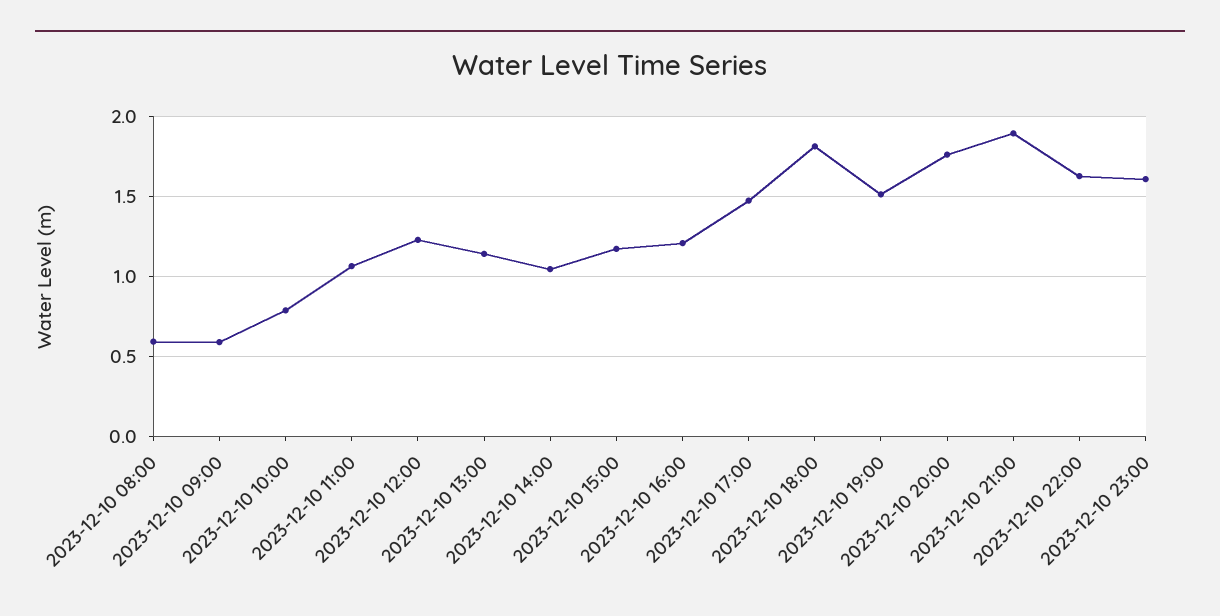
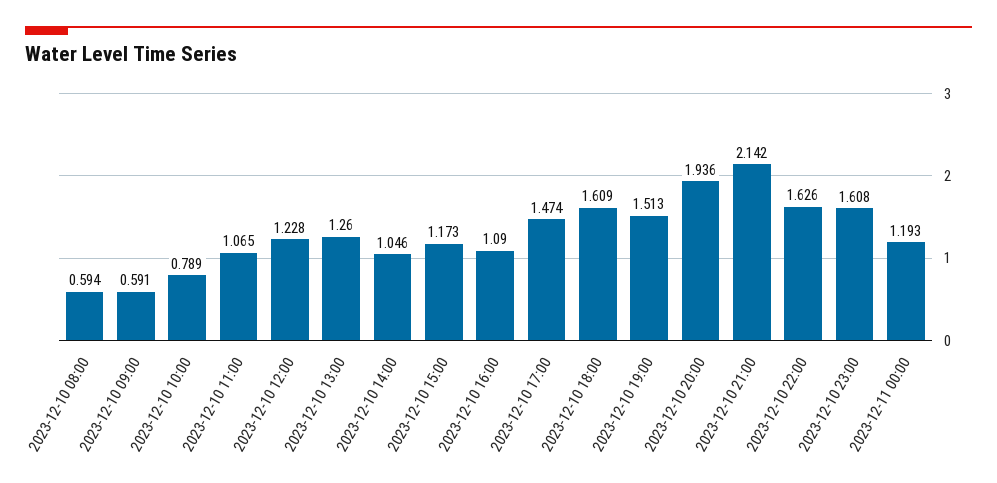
2023-12-10 13:00: 1.15 -> 1.26
2023-12-10 16:00: 1.2 -> 1.09
2023-12-10 18:00: 1.8 -> 1.609
2023-12-10 20:00: 1.75 -> 1.936
2023-12-10 21:00: 1.9 -> 2.142
2023-12-11 00:00: none -> 1.193

